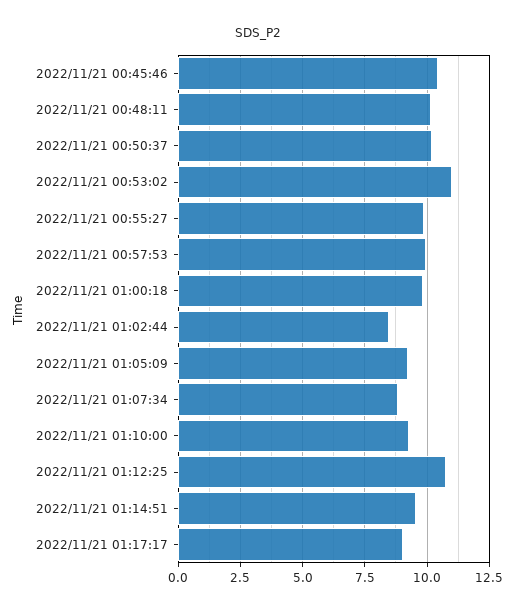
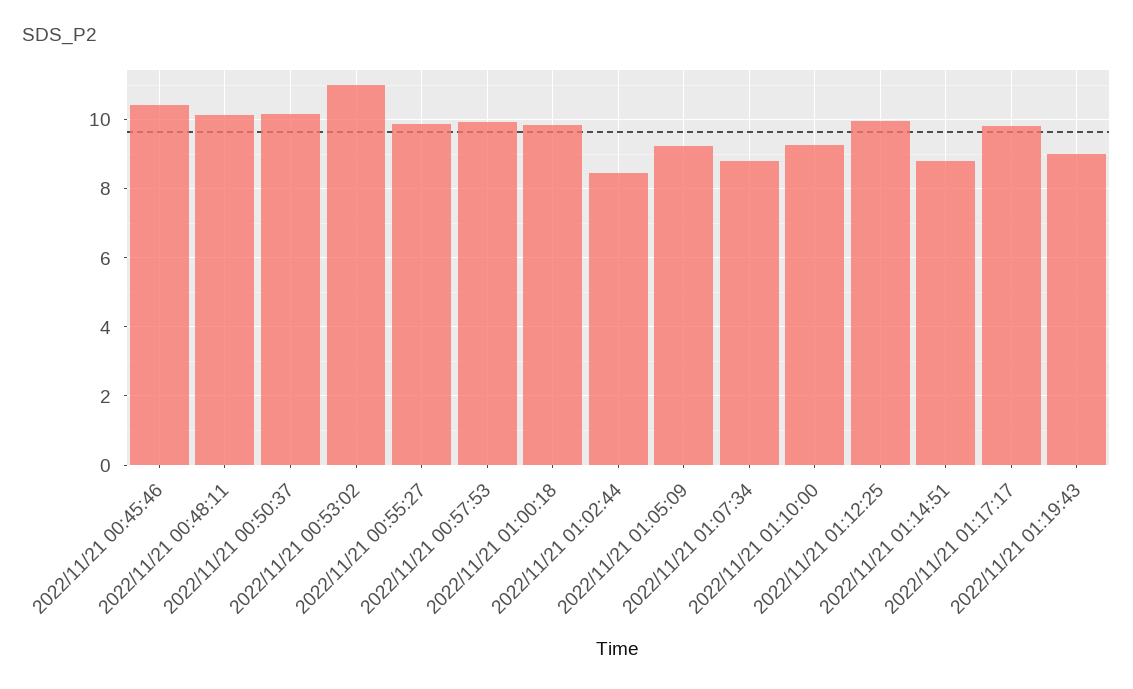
2022/11/21 01:12:25: 10.75 -> 10
2022/11/21 01:14:51: 9.5 -> 8.8
2022/11/21 01:17:17: 9 -> 9.8
2022/11/21 01:19:43: none -> 9

